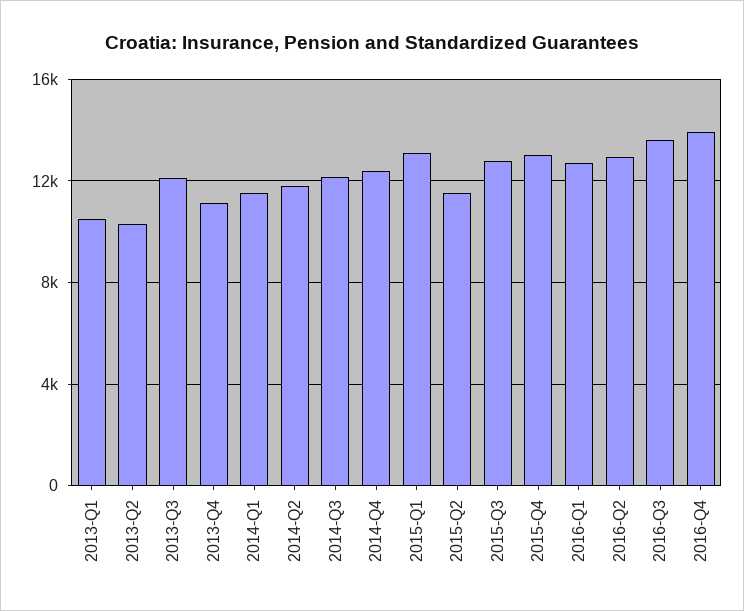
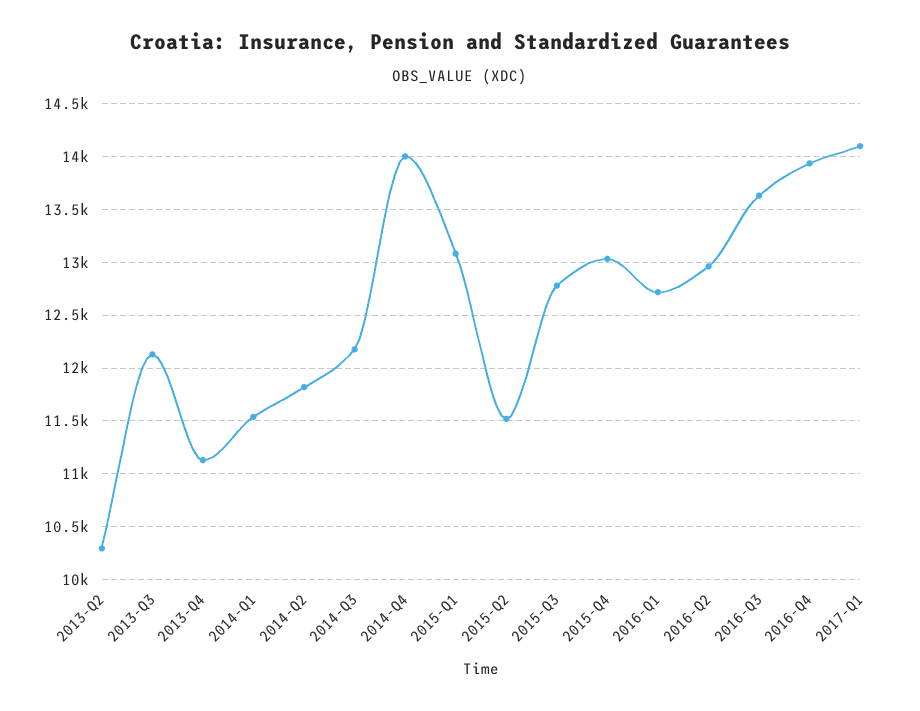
2013-Q1: 10500 -> none
2014-Q4: 12500 -> 14000
2017-Q1: none -> 14100

